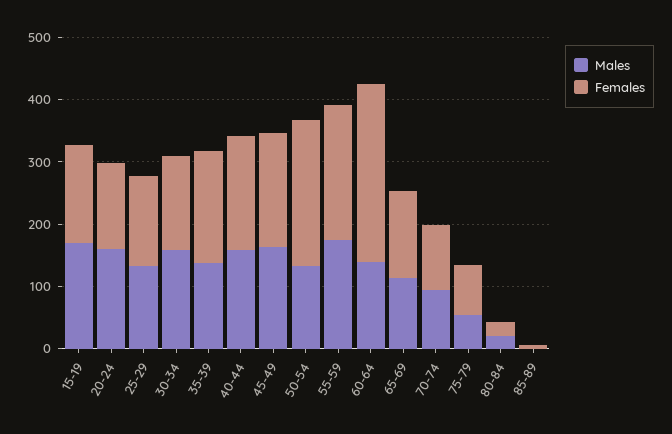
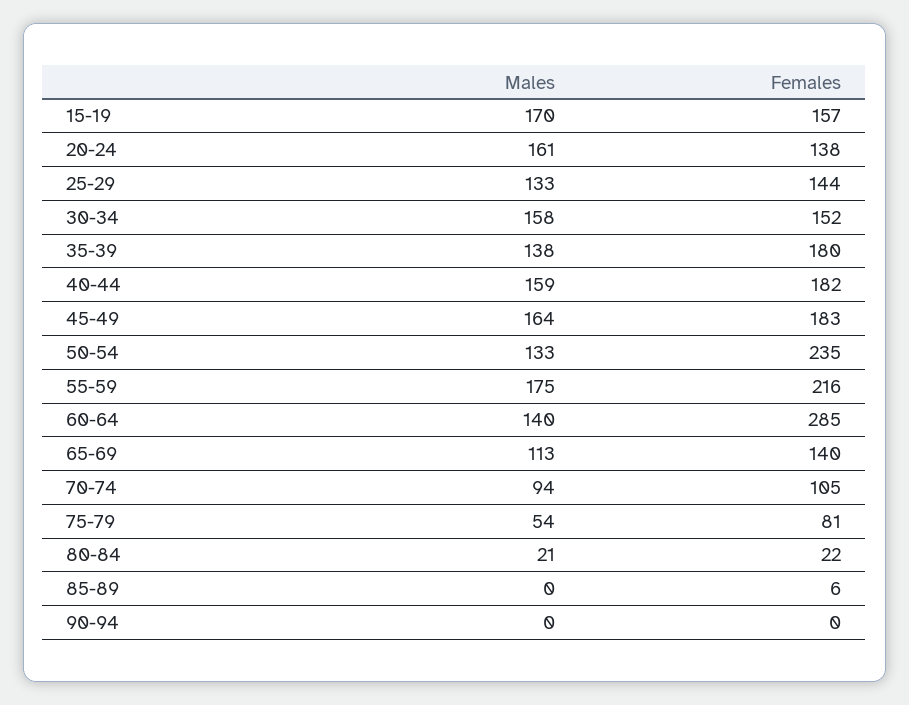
Males, 90-94: none -> 0
Females, 90-94: none -> 0

